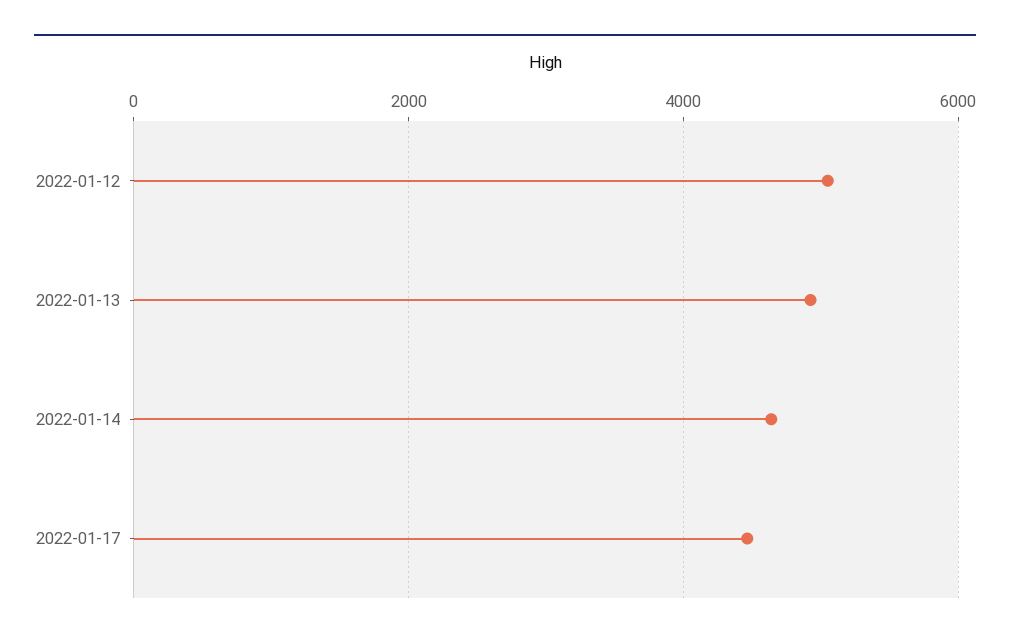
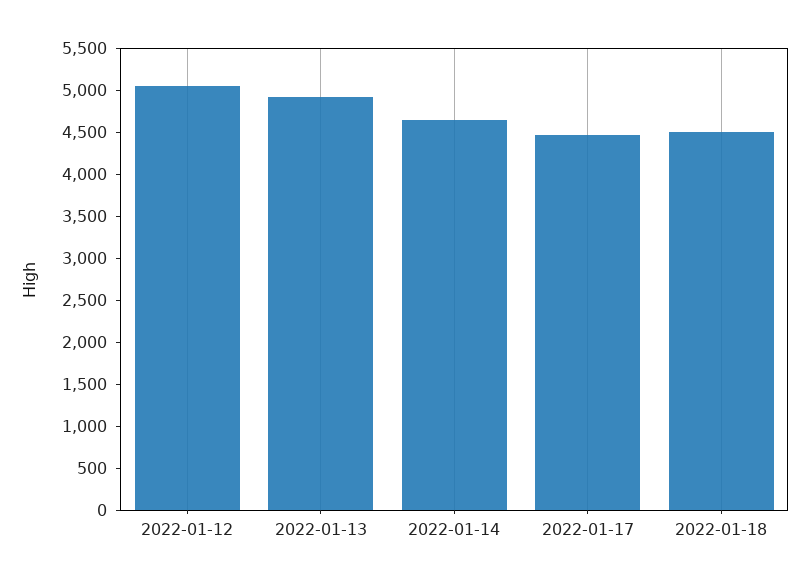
2022-01-18: none -> 4500

